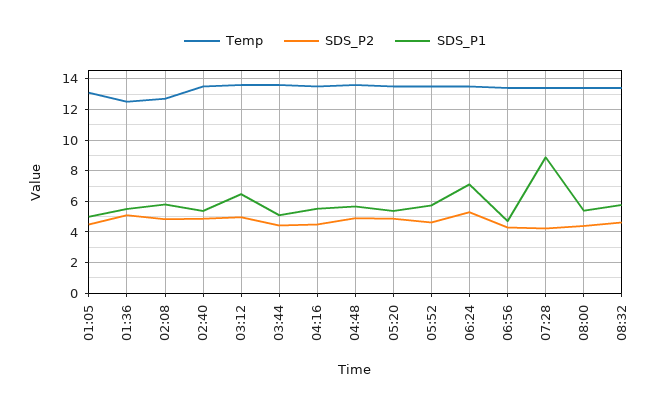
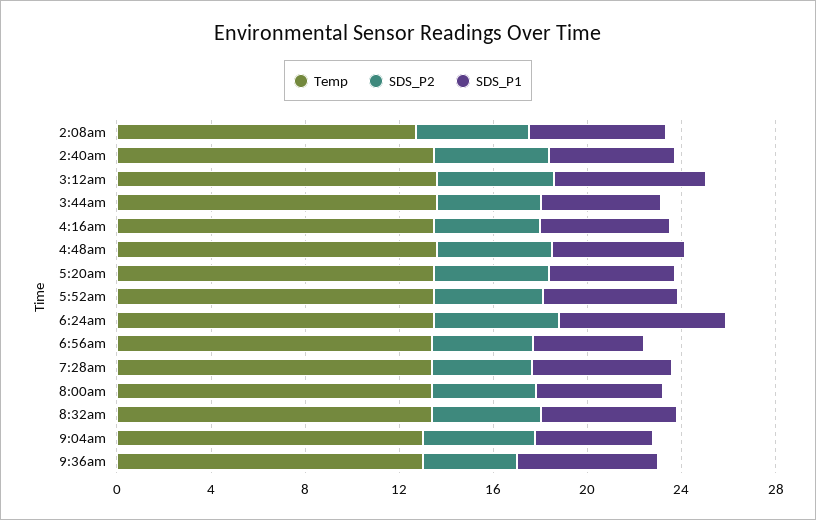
Temp, 01:05: 13 -> none
SDS_P2, 01:05: 4.5 -> none
SDS_P1, 01:05: 5 -> none
Temp, 01:36: 12.5 -> none
SDS_P2, 01:36: 5 -> none
SDS_P1, 01:36: 5.5 -> none
SDS_P1, 07:28: 9 -> 6
Temp, 9:04am: none -> 13
SDS_P2, 9:04am: none -> 5
SDS_P1, 9:04am: none -> 5
Temp, 9:36am: none -> 13
SDS_P2, 9:36am: none -> 4
SDS_P1, 9:36am: none -> 6

